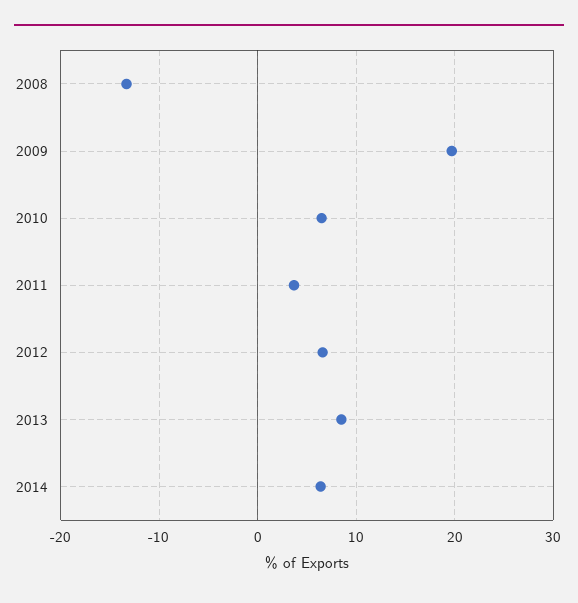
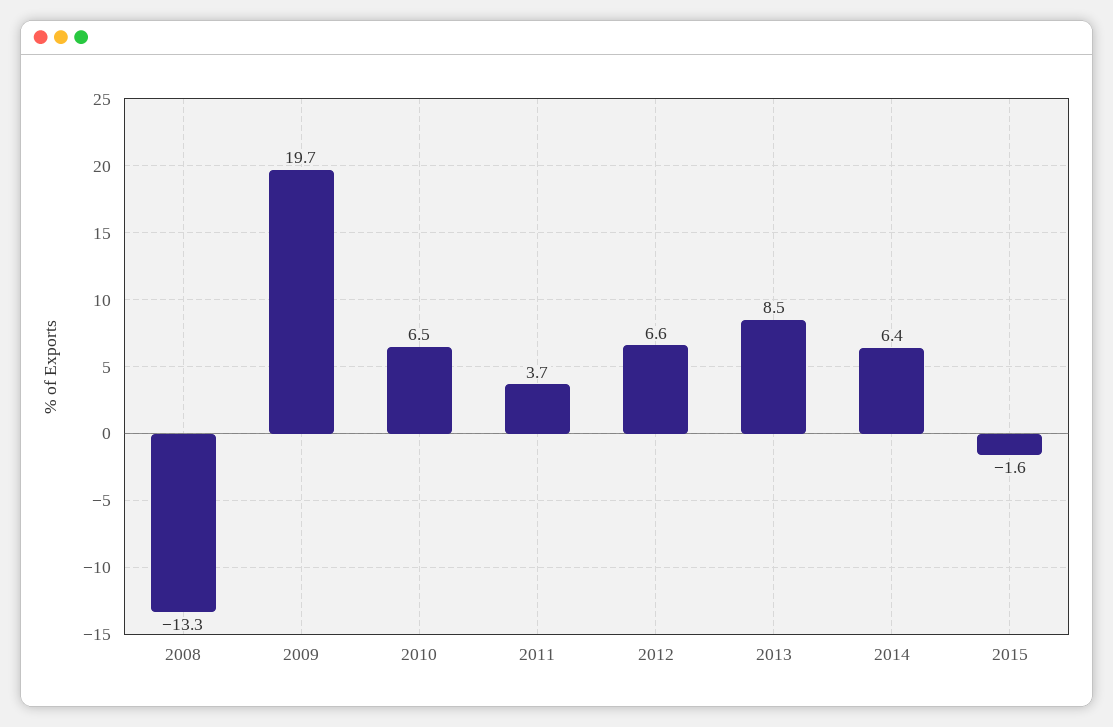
2015: none -> -1.6

